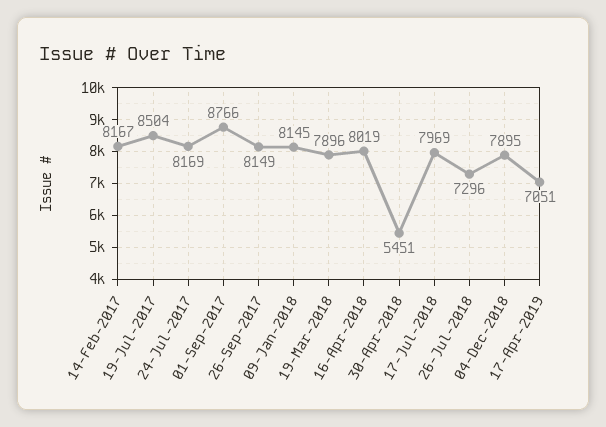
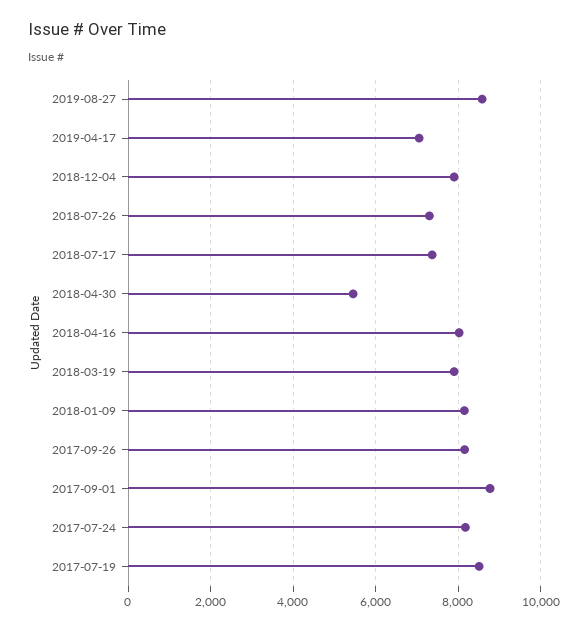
14-Feb-2017: 8167 -> none
17-Jul-2018: 7969 -> 7400
2019-08-27: none -> 8600

